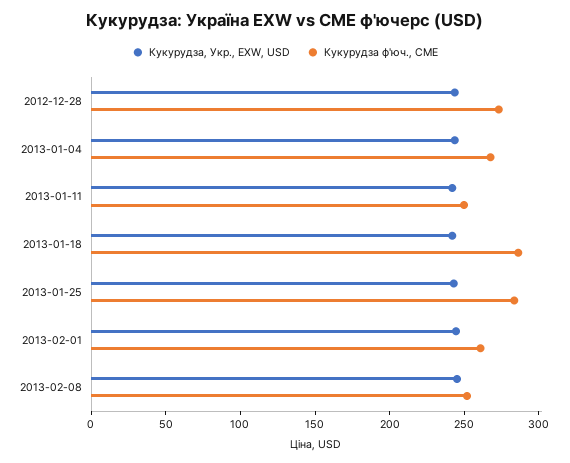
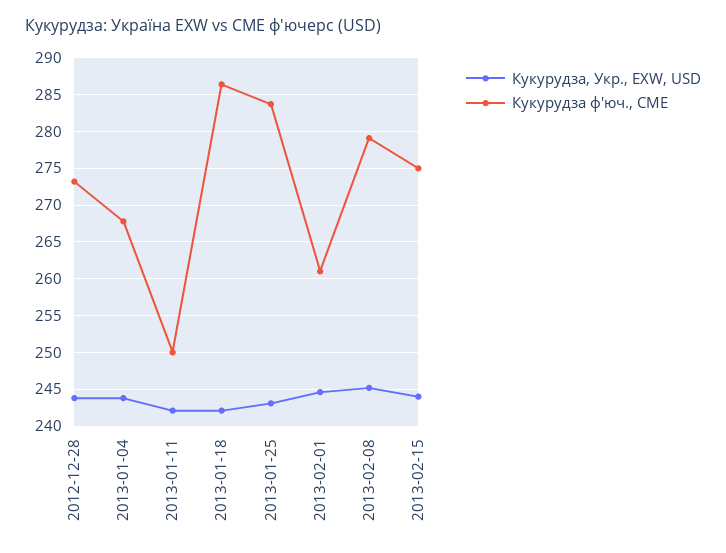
Кукурудза ф'юч., CME, 2013-02-08: 250 -> 279
Кукурудза, Укр., EXW, USD, 2013-02-15: none -> 244
Кукурудза ф'юч., CME, 2013-02-15: none -> 275

